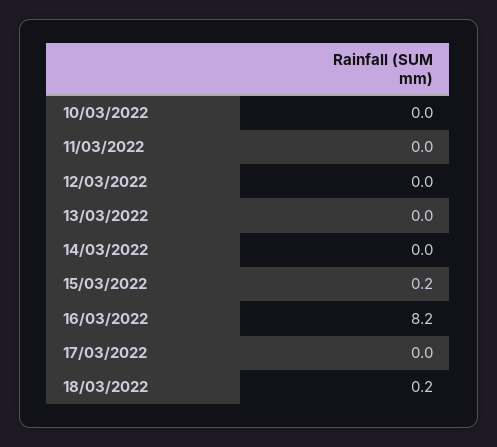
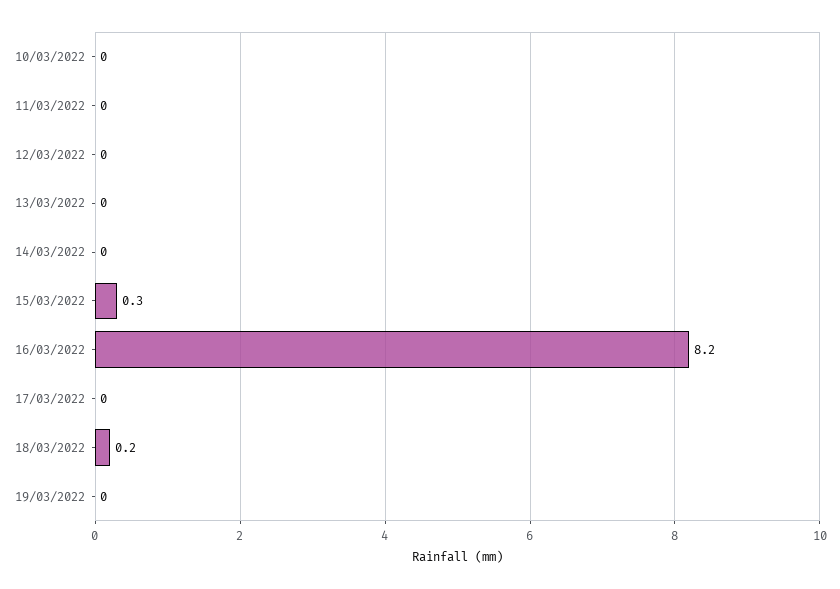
15/03/2022: 0.2 -> 0.3
19/03/2022: none -> 0

